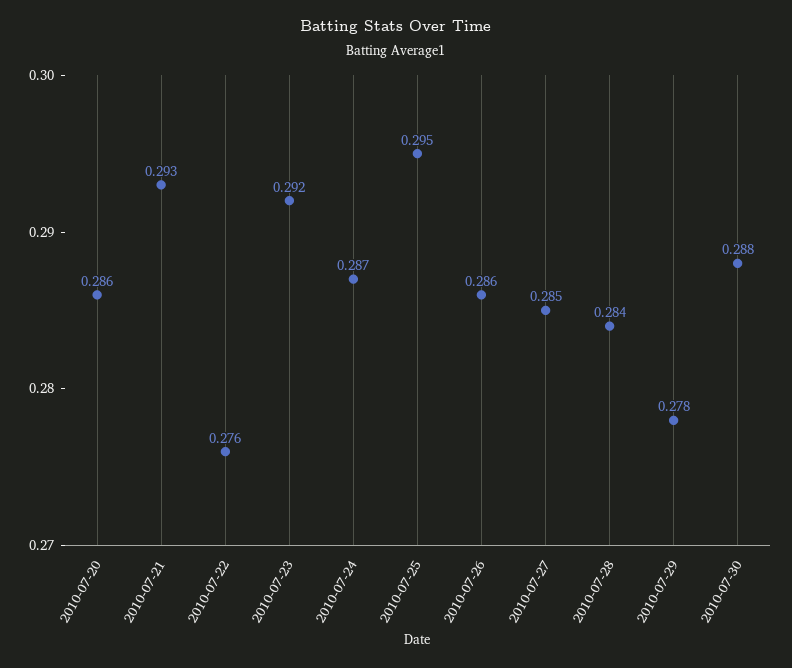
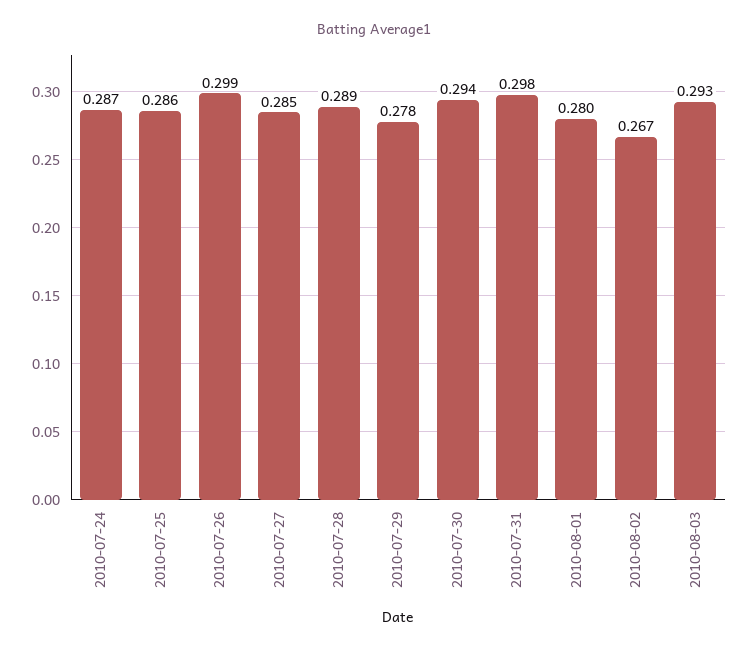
2010-07-20: 0.286 -> none
2010-07-21: 0.293 -> none
2010-07-22: 0.276 -> none
2010-07-23: 0.292 -> none
2010-07-25: 0.295 -> 0.286
2010-07-26: 0.286 -> 0.299
2010-07-28: 0.284 -> 0.289
2010-07-30: 0.288 -> 0.294
2010-07-31: none -> 0.298
2010-08-01: none -> 0.28
2010-08-02: none -> 0.267
2010-08-03: none -> 0.293

